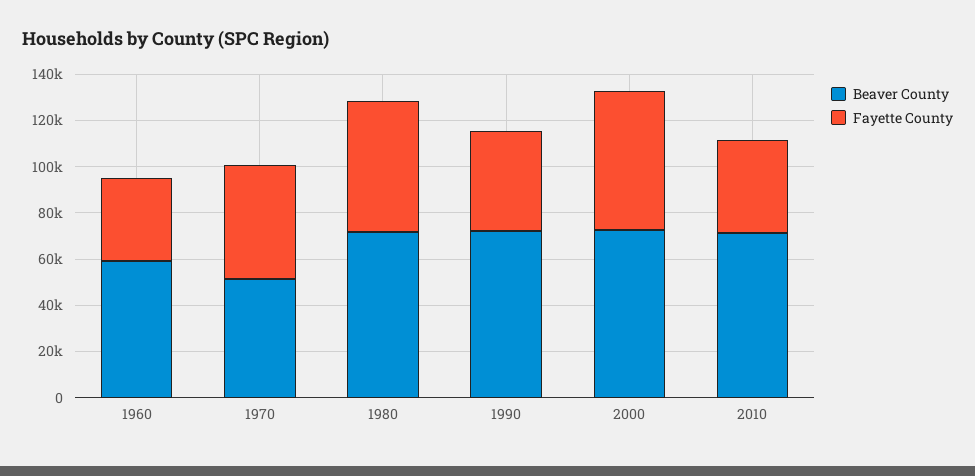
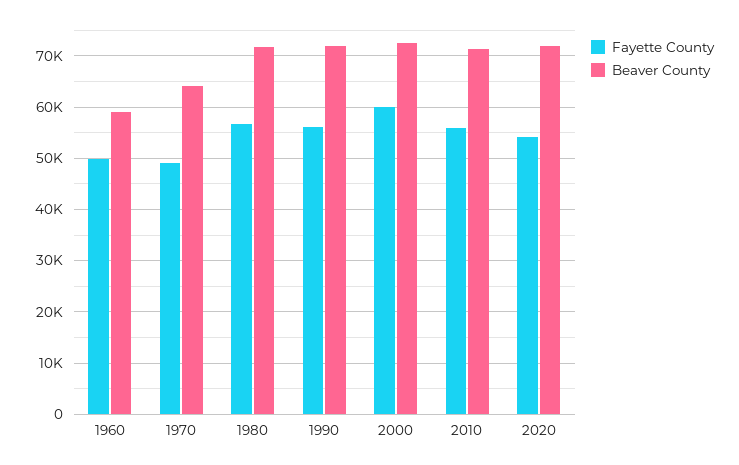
Fayette County, 1960: 35000 -> 50000
Beaver County, 1970: 50000 -> 64000
Fayette County, 1990: 45000 -> 56000
Fayette County, 2010: 40000 -> 56000
Fayette County, 2020: none -> 54000
Beaver County, 2020: none -> 72000

